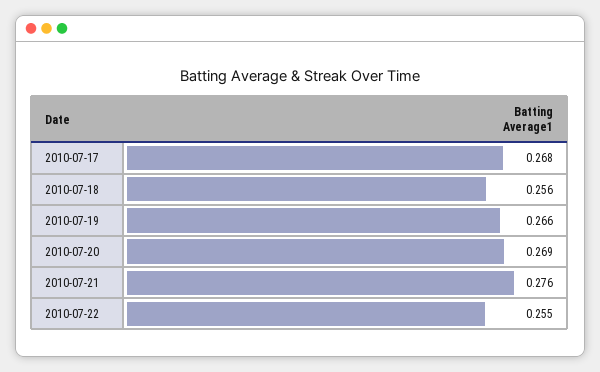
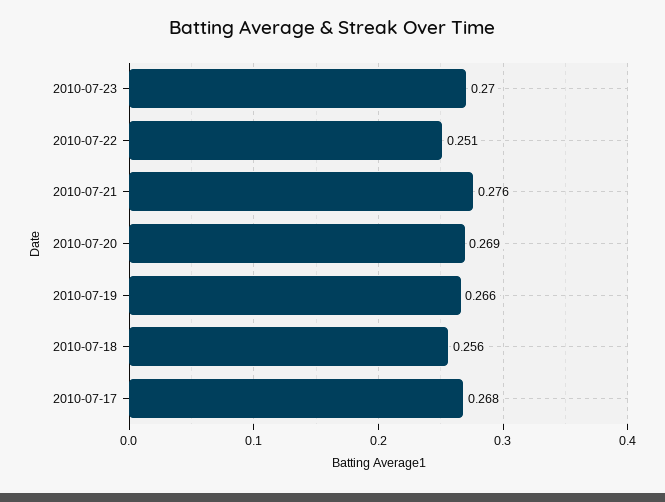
2010-07-22: 0.255 -> 0.251
2010-07-23: none -> 0.27

